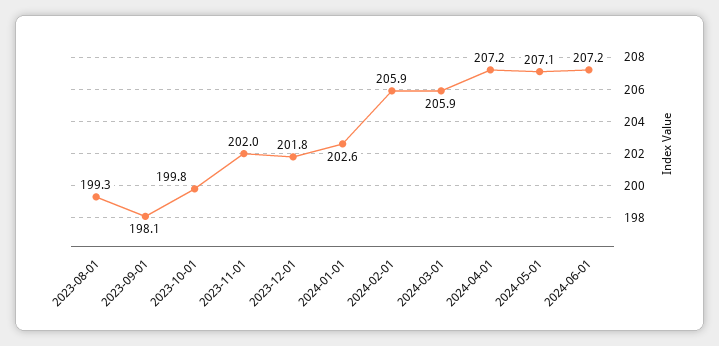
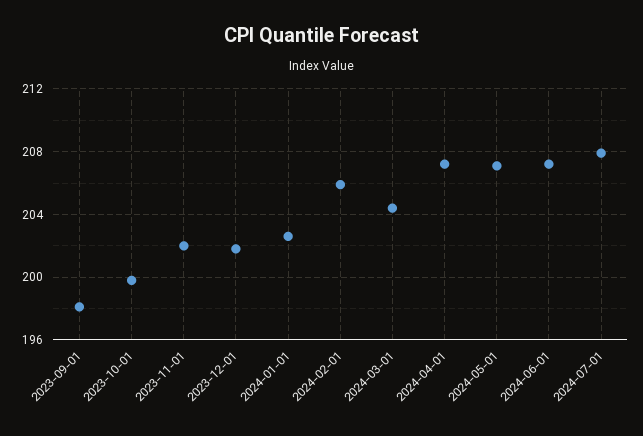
2023-08-01: 199.3 -> none
2024-03-01: 205.9 -> 204.5
2024-07-01: none -> 208

